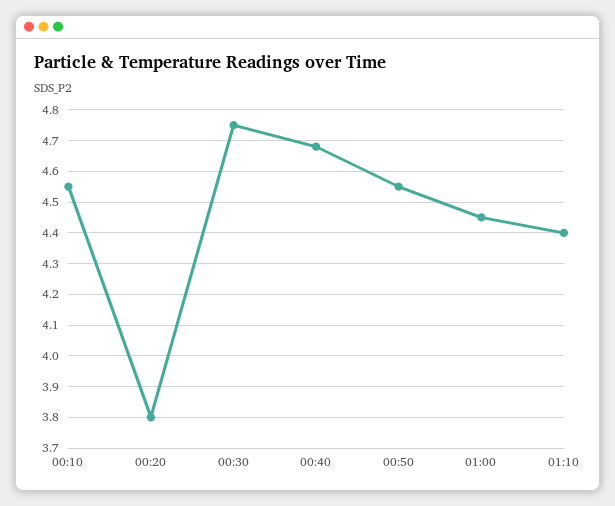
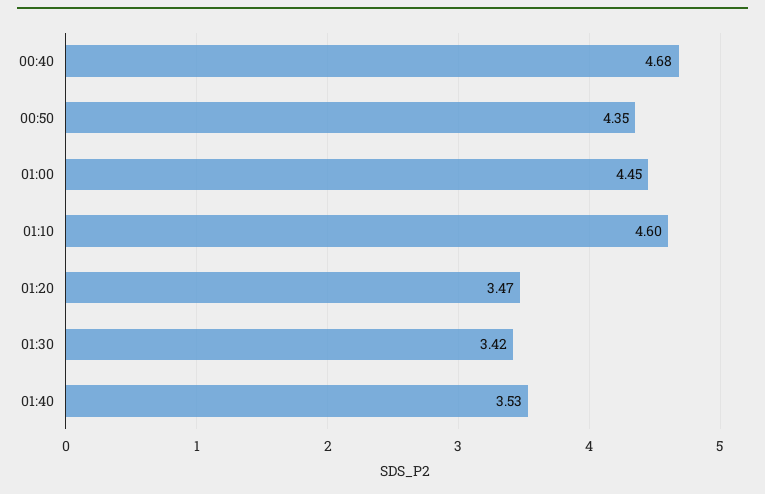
00:10: 4.55 -> none
00:20: 3.8 -> none
00:30: 4.75 -> none
00:50: 4.55 -> 4.35
01:10: 4.4 -> 4.6
01:20: none -> 3.47
01:30: none -> 3.42
01:40: none -> 3.53

